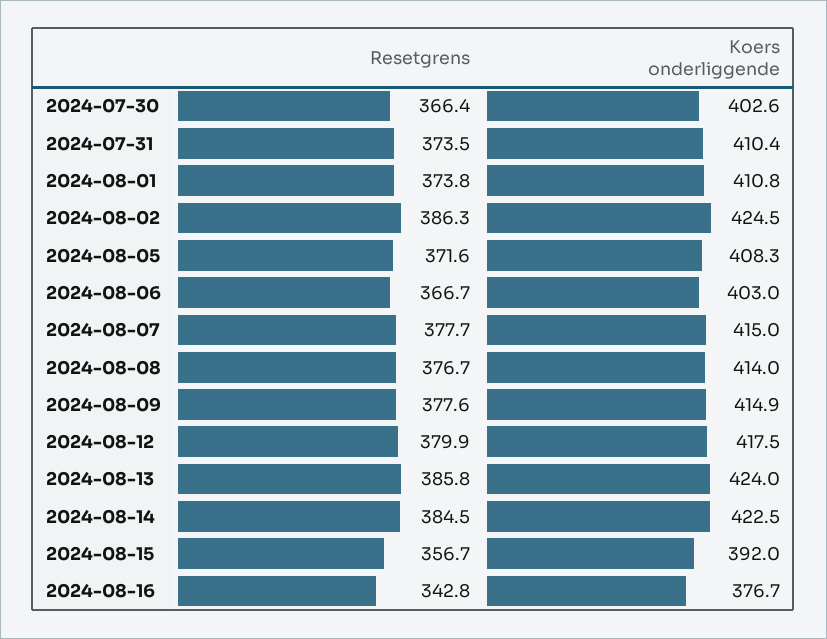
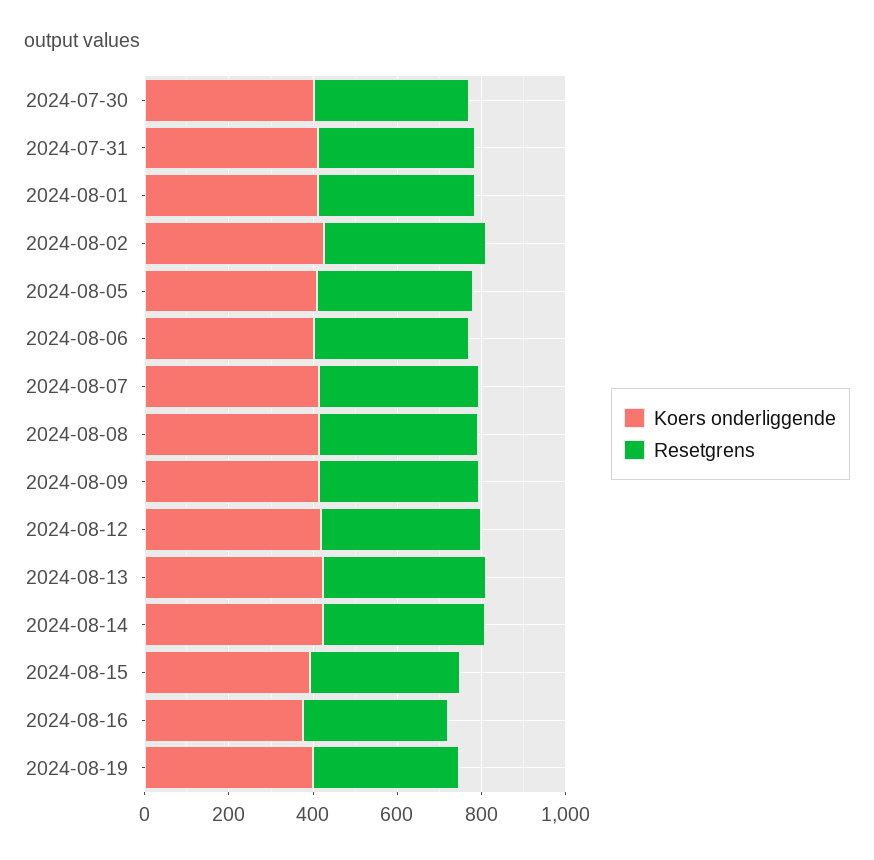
Koers onderliggende, 2024-08-19: none -> 400
Resetgrens, 2024-08-19: none -> 350

